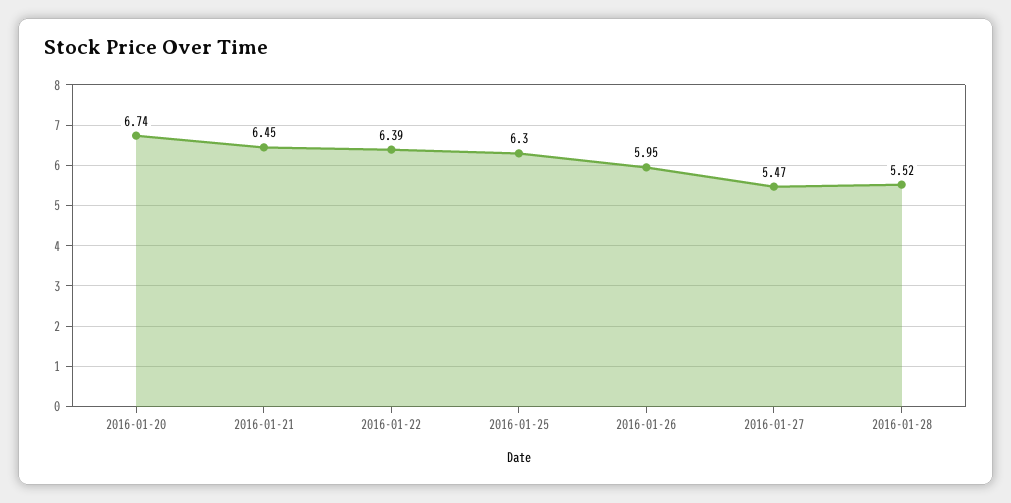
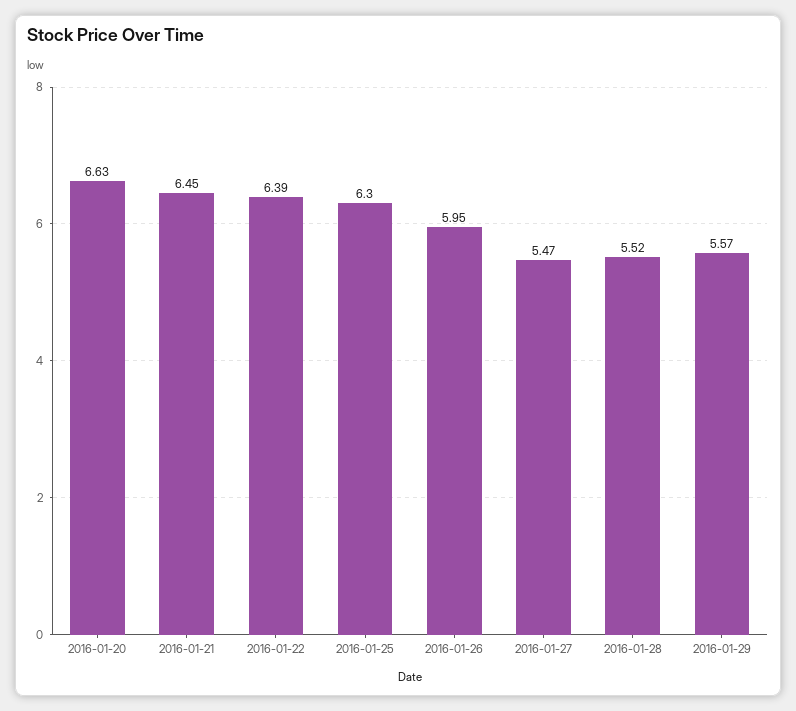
2016-01-20: 6.74 -> 6.63
2016-01-29: none -> 5.57

